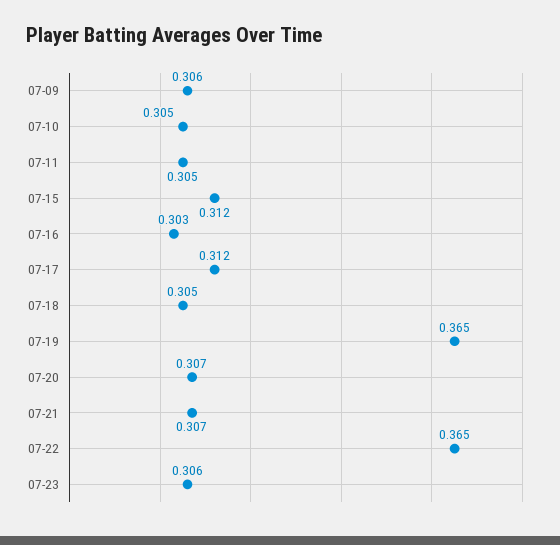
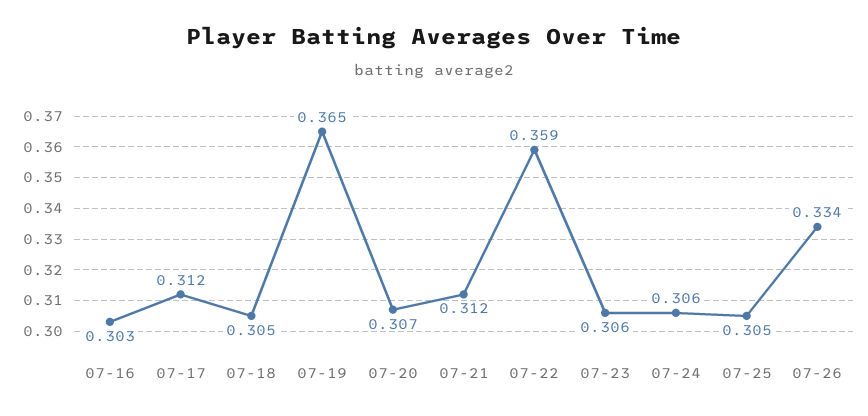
07-09: 0.306 -> none
07-10: 0.305 -> none
07-11: 0.305 -> none
07-15: 0.312 -> none
07-21: 0.307 -> 0.312
07-22: 0.365 -> 0.359
07-24: none -> 0.306
07-25: none -> 0.305
07-26: none -> 0.334

